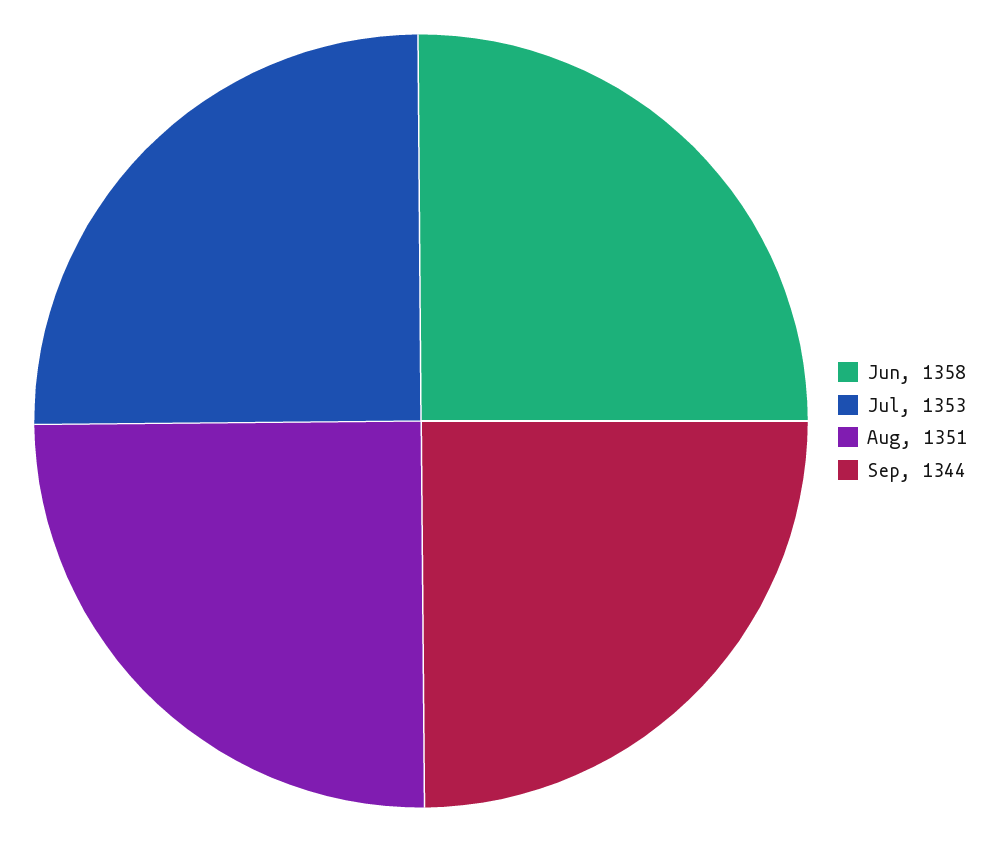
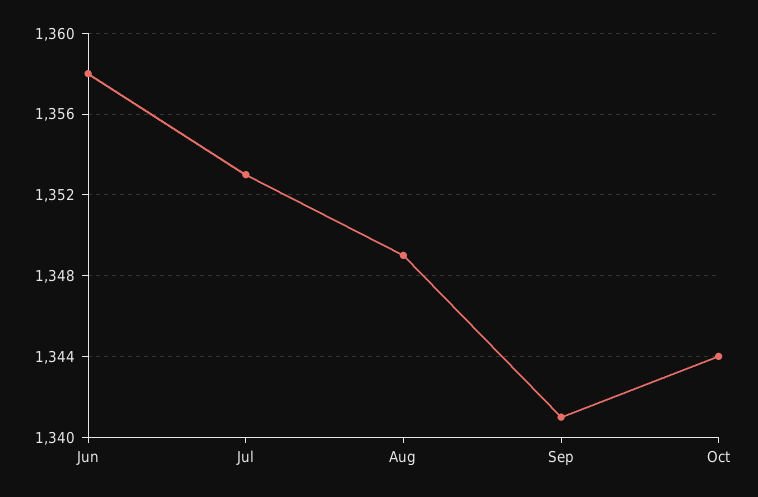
Aug: 1351 -> 1349
Sep: 1344 -> 1341
Oct: none -> 1344

